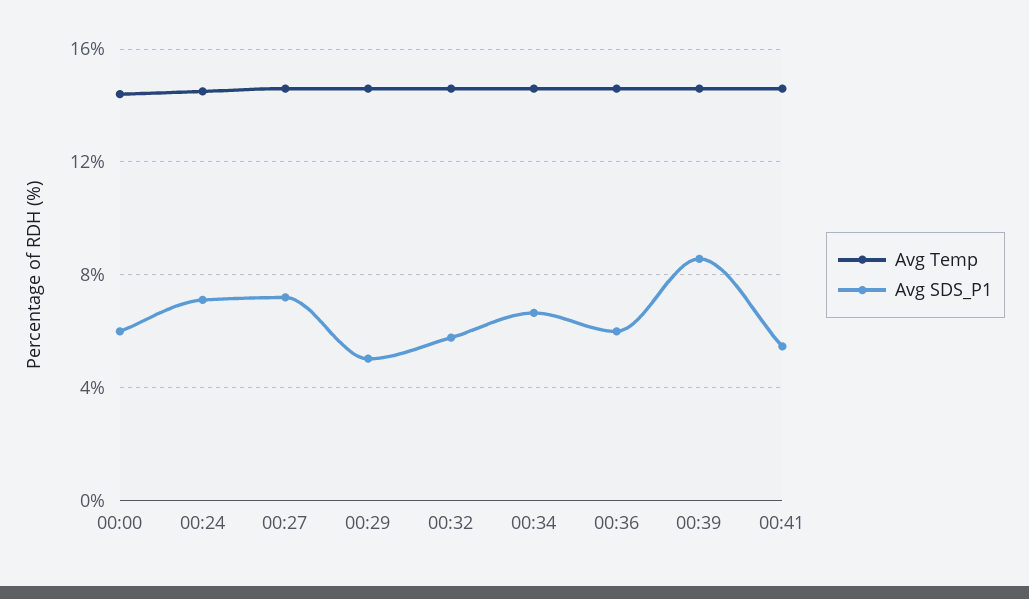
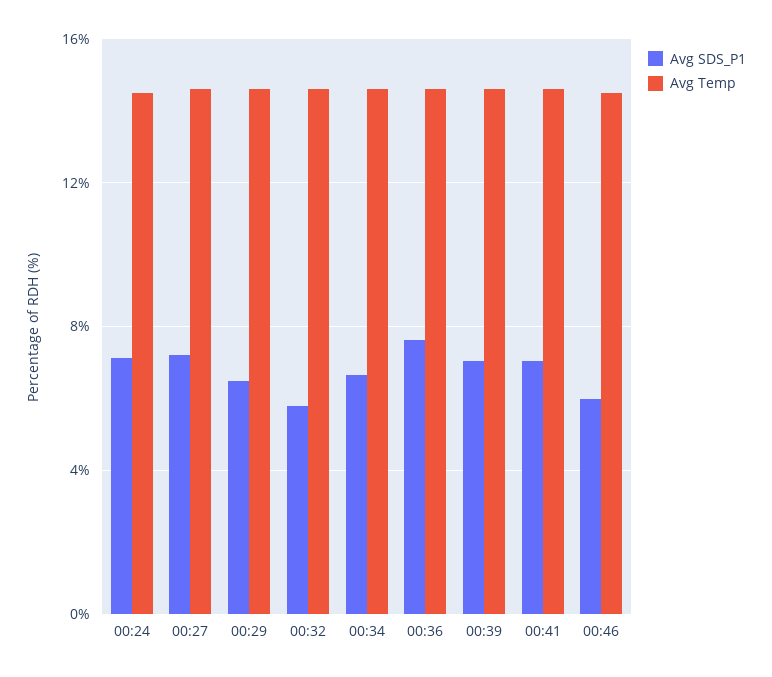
Avg Temp, 00:00: 14.5 -> none
Avg SDS_P1, 00:00: 6 -> none
Avg SDS_P1, 00:29: 5 -> 6.5
Avg SDS_P1, 00:36: 6 -> 7.5
Avg SDS_P1, 00:39: 8.5 -> 7
Avg SDS_P1, 00:41: 5.5 -> 7
Avg SDS_P1, 00:46: none -> 6
Avg Temp, 00:46: none -> 14.5

